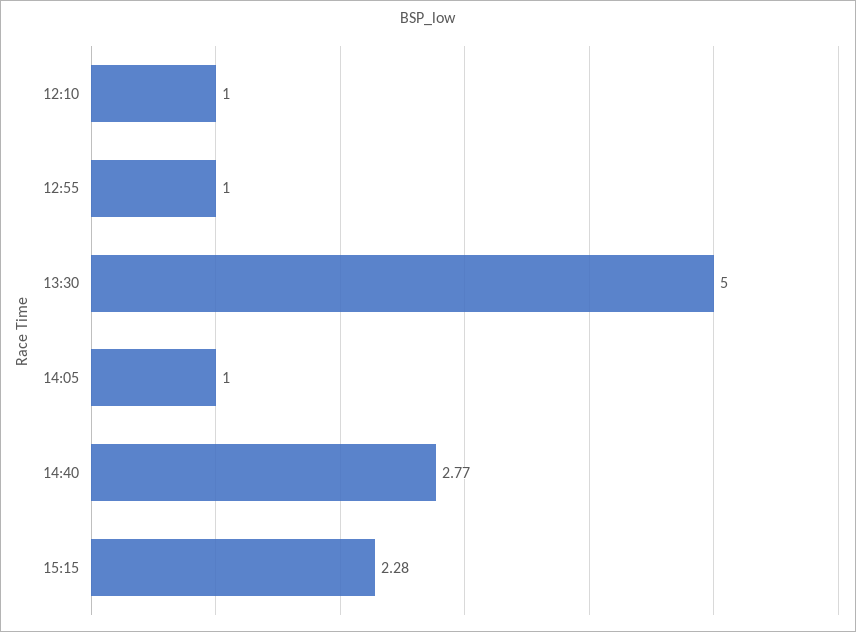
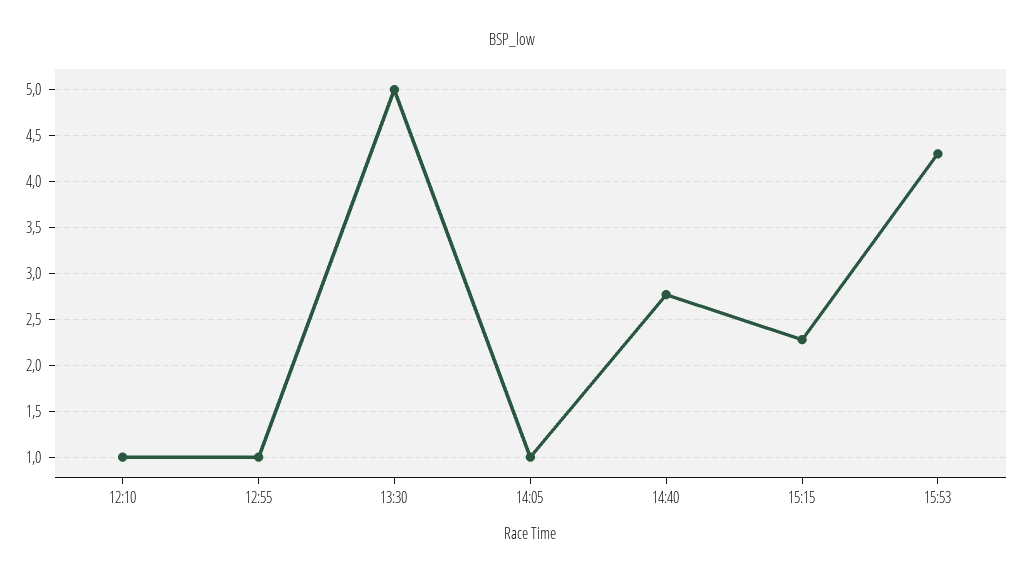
15:53: none -> 4.3

